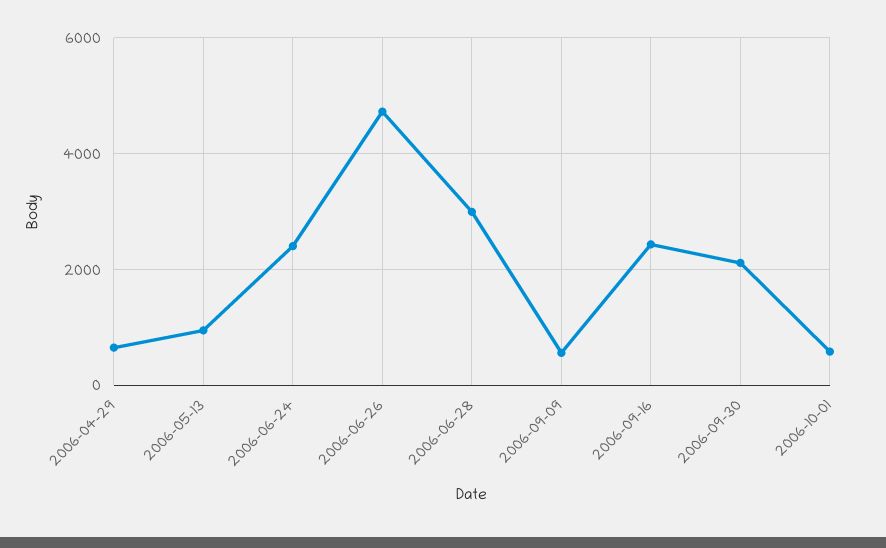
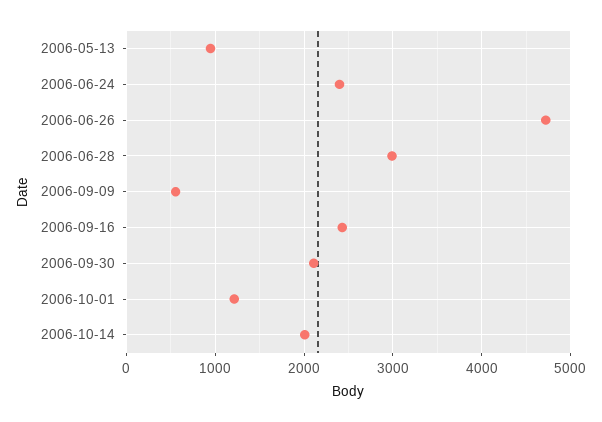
2006-04-29: 600 -> none
2006-10-01: 600 -> 1200
2006-10-14: none -> 2000

